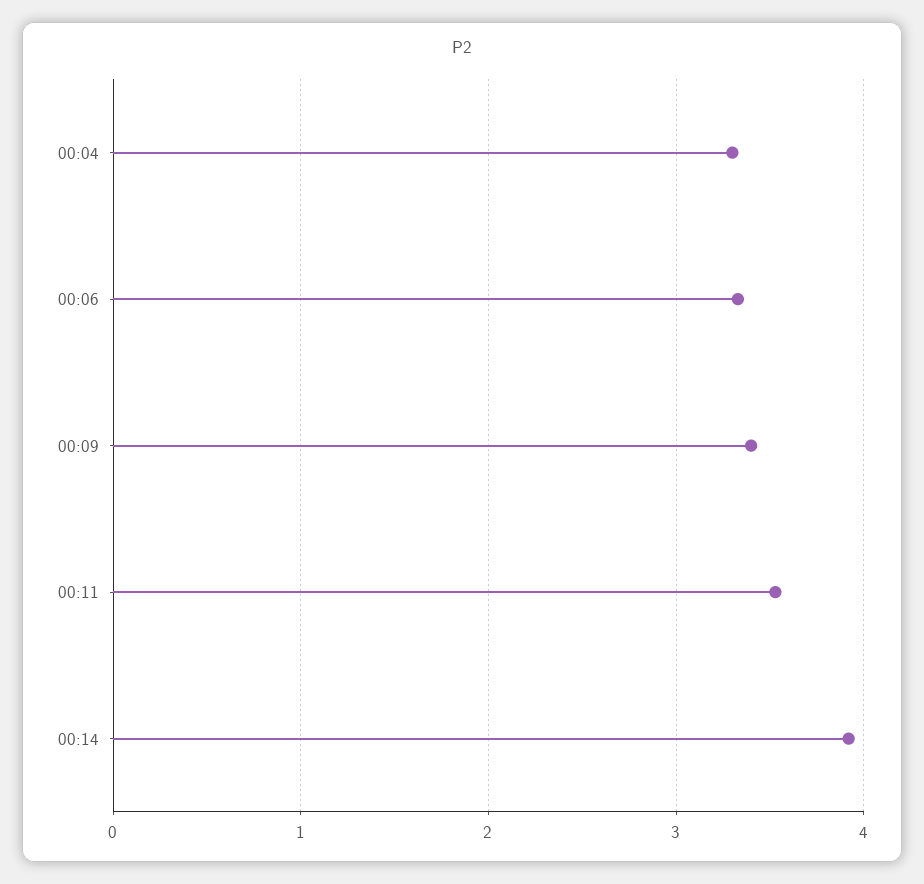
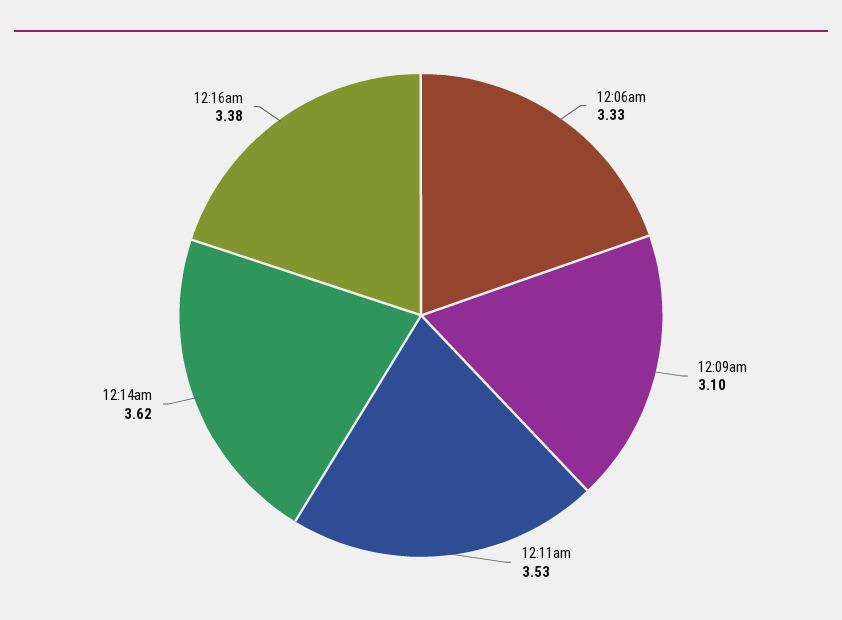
00:04: 3.3 -> none
00:09: 3.4 -> 3.1
00:14: 3.9 -> 3.62
12:16am: none -> 3.38

